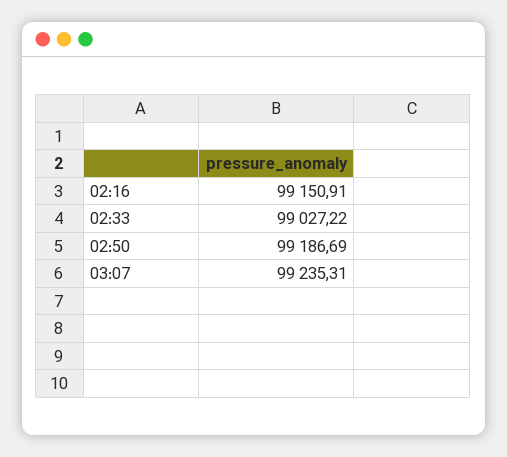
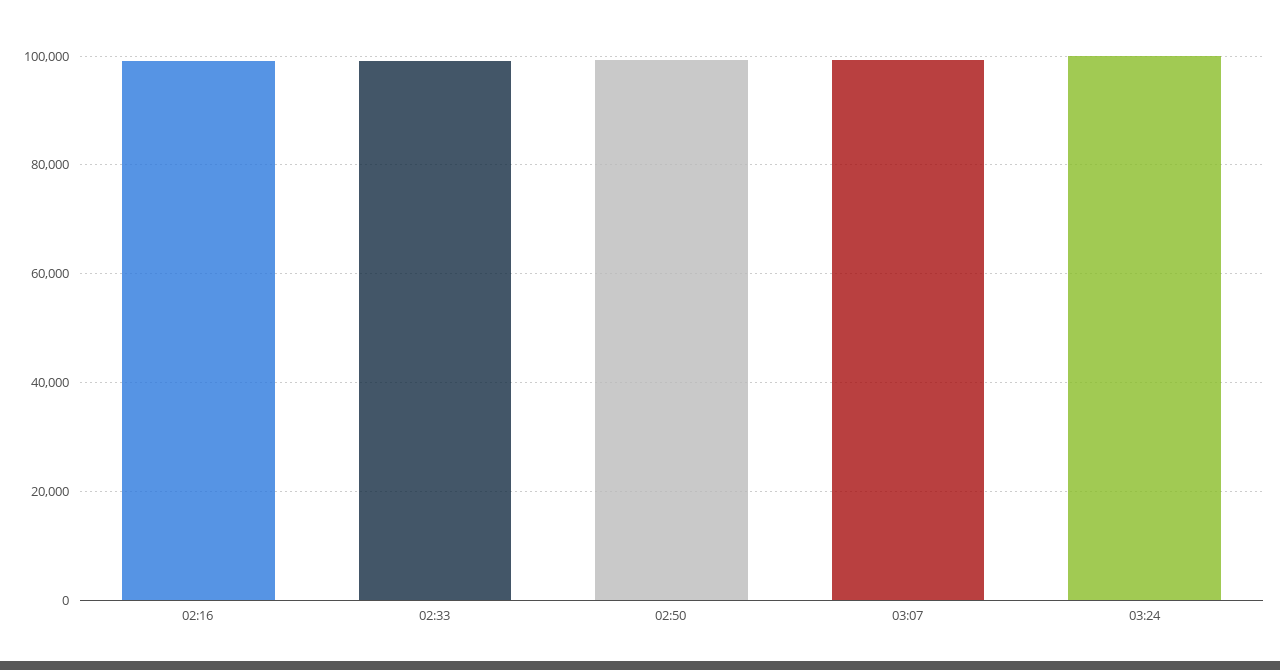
03:24: none -> 100000

